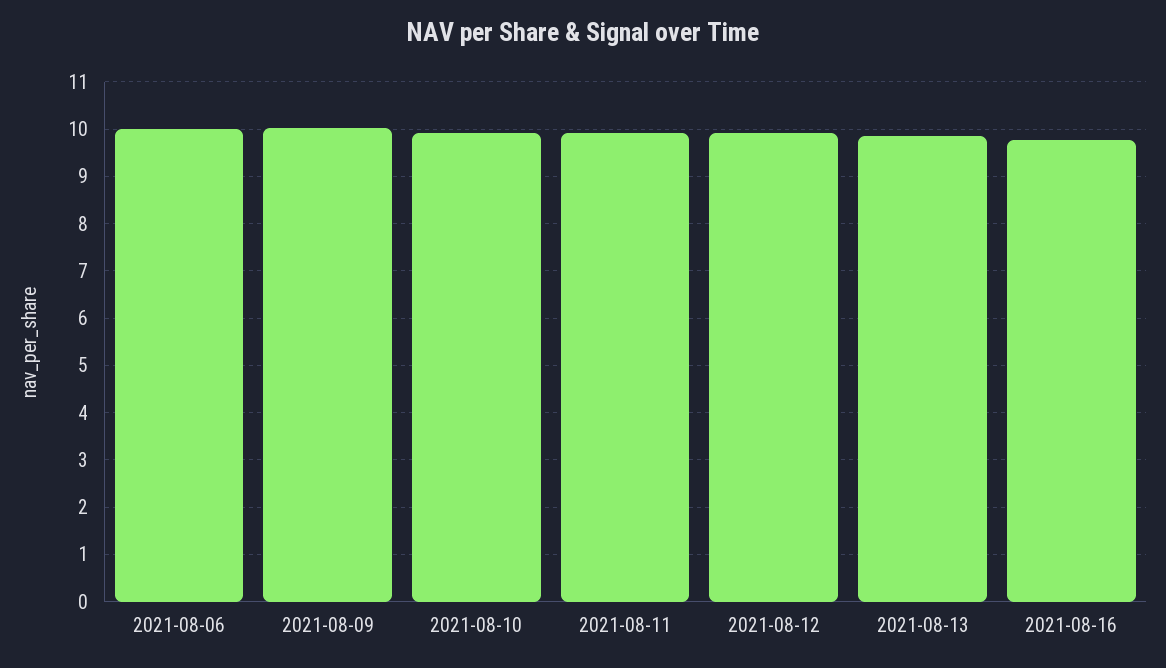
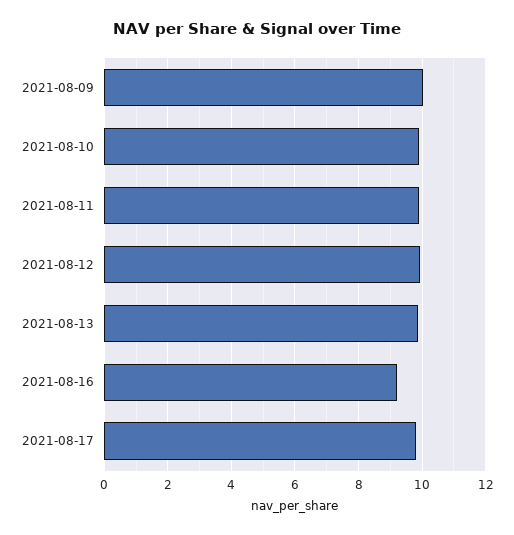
2021-08-06: 10 -> none
2021-08-16: 9.8 -> 9.2
2021-08-17: none -> 9.8

